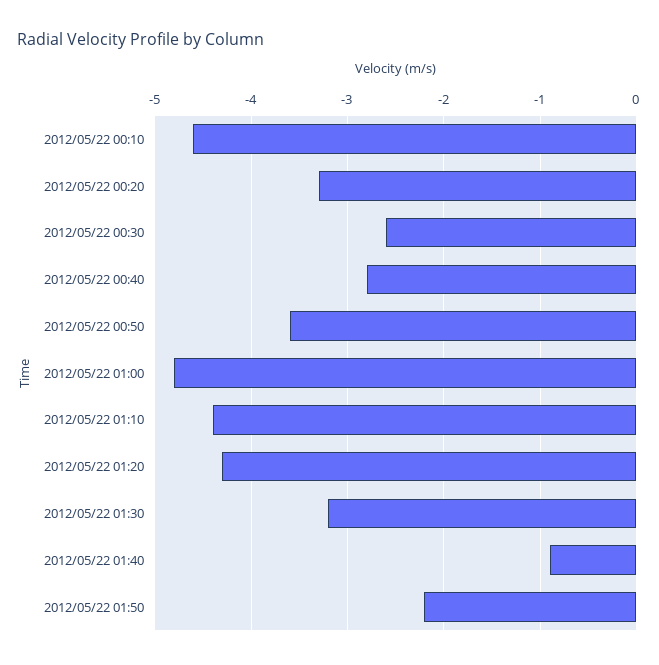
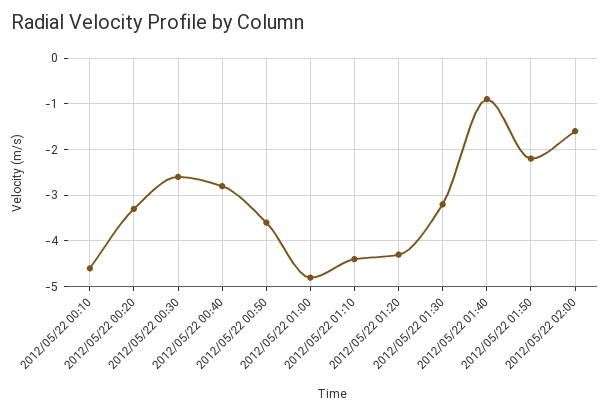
2012/05/22 02:00: none -> -1.5

